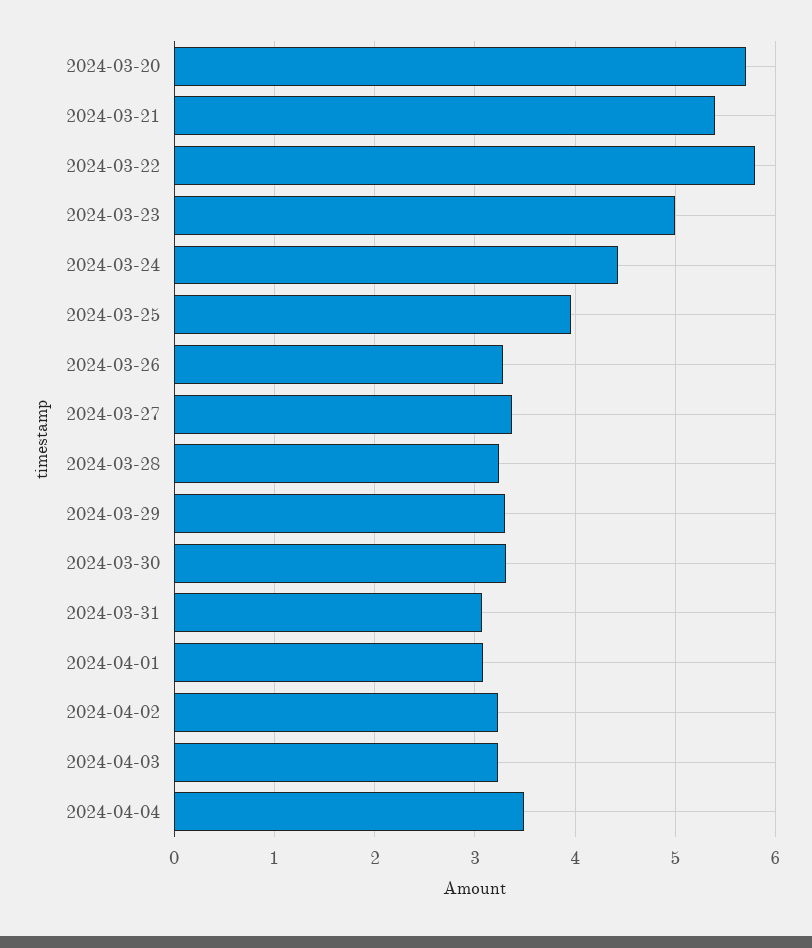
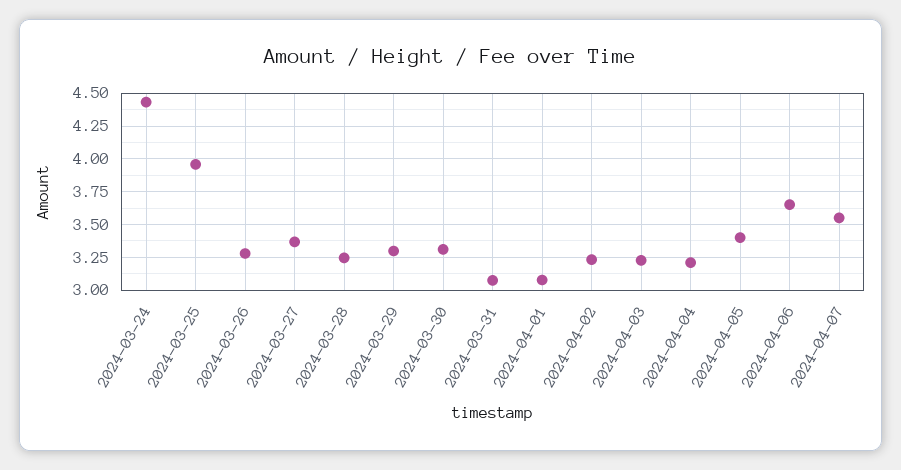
2024-03-20: 5.7 -> none
2024-03-21: 5.4 -> none
2024-03-22: 5.8 -> none
2024-03-23: 5 -> none
2024-04-04: 3.5 -> 3.2
2024-04-05: none -> 3.4
2024-04-06: none -> 3.65
2024-04-07: none -> 3.55

